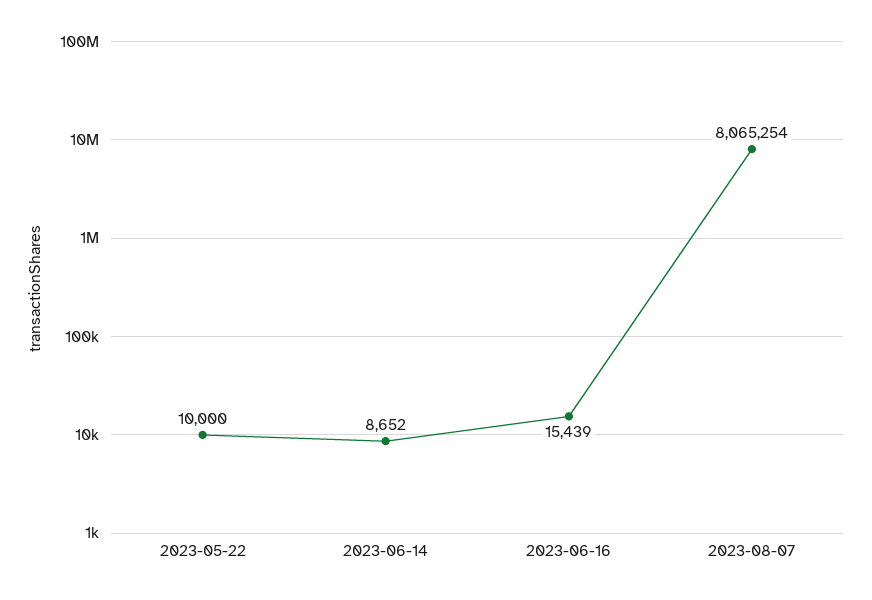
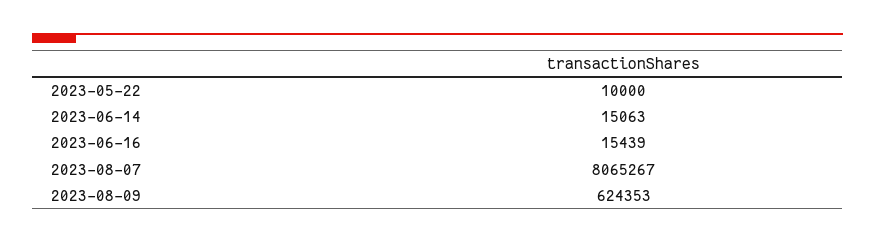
2023-06-14: 8652 -> 15063
2023-08-07: 8065254 -> 8065267
2023-08-09: none -> 624353

